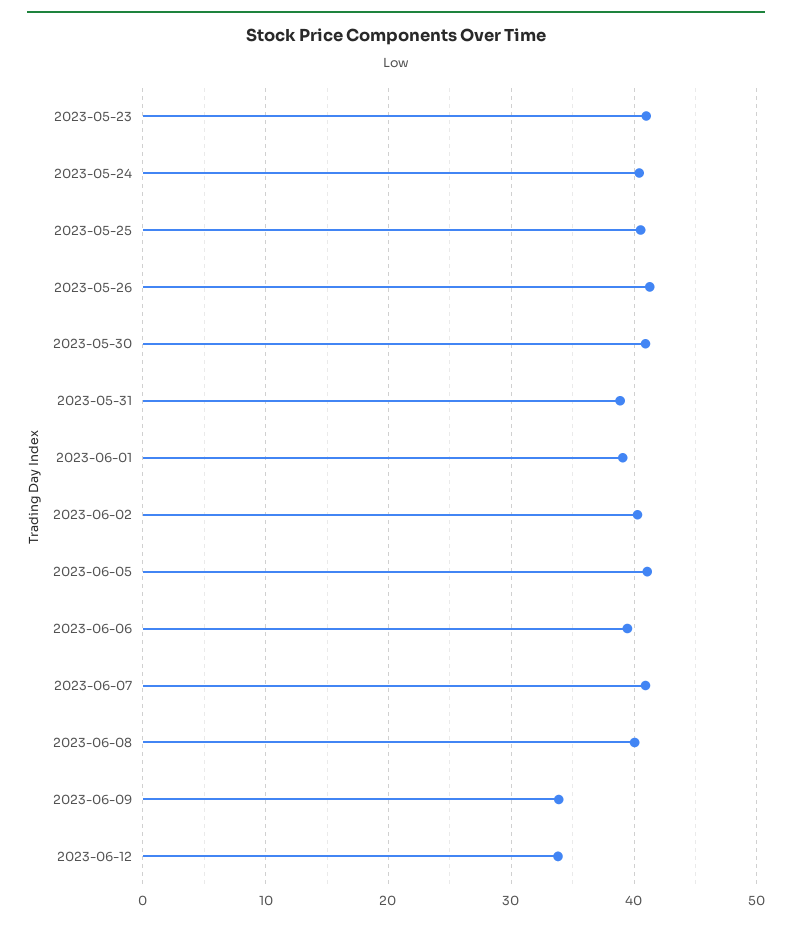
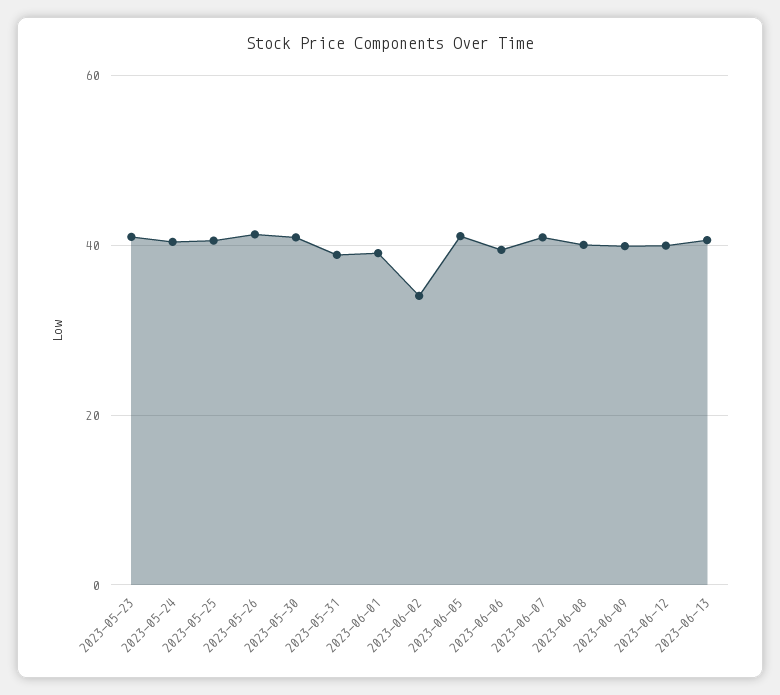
2023-06-02: 40 -> 34
2023-06-09: 34 -> 40
2023-06-12: 34 -> 40
2023-06-13: none -> 40

